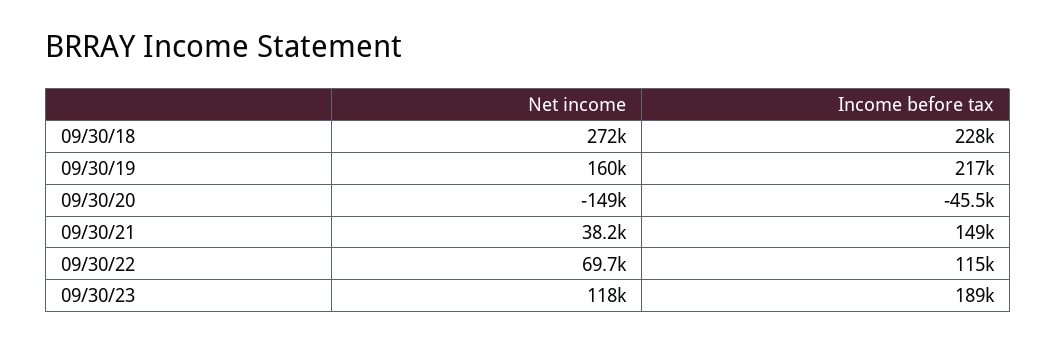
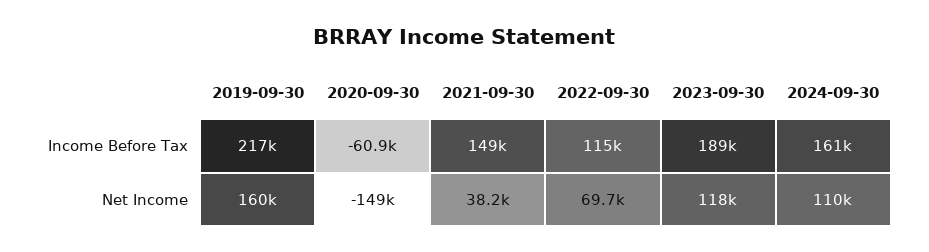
Net income, 09/30/18: 272000 -> none
Income before tax, 09/30/18: 228000 -> none
Income before tax, 09/30/20: -45500 -> -60900
Income before tax, 2024-09-30: none -> 161000
Net income, 2024-09-30: none -> 110000

